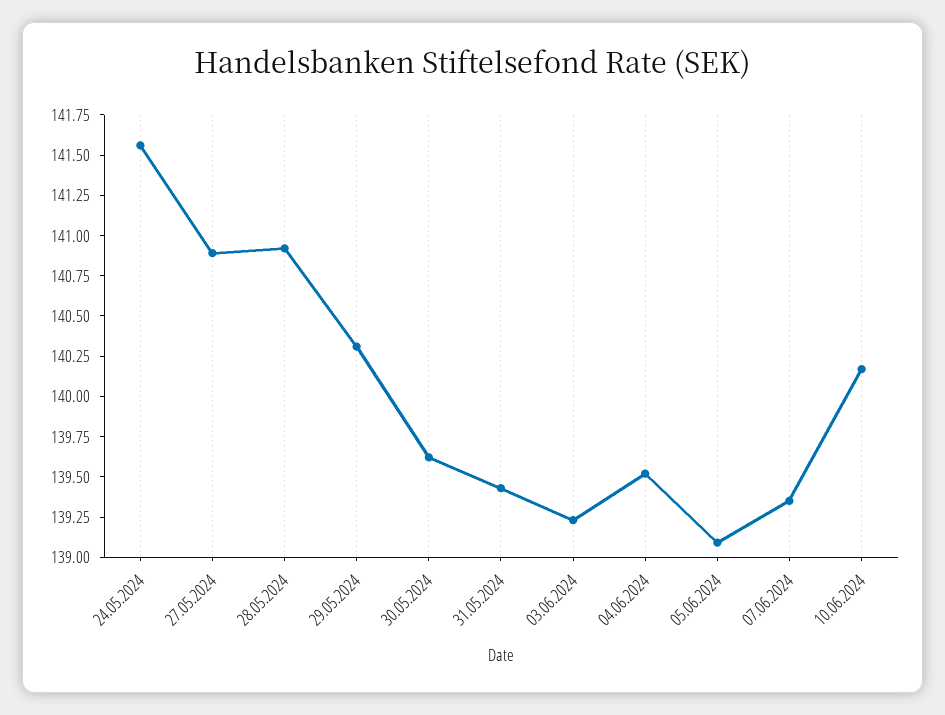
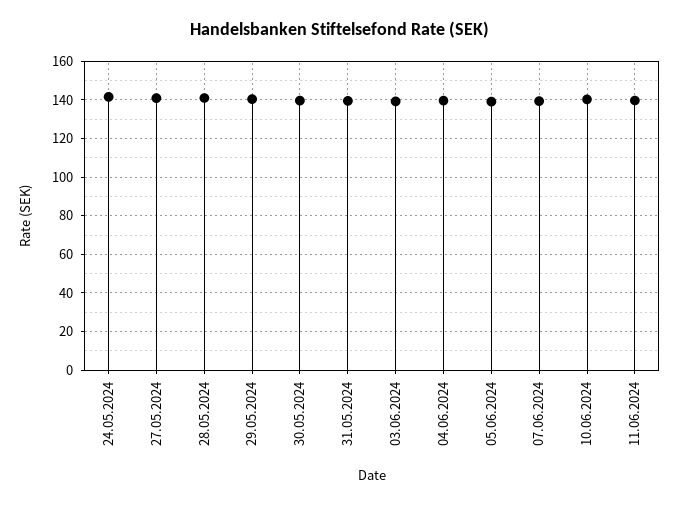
11.06.2024: none -> 140

